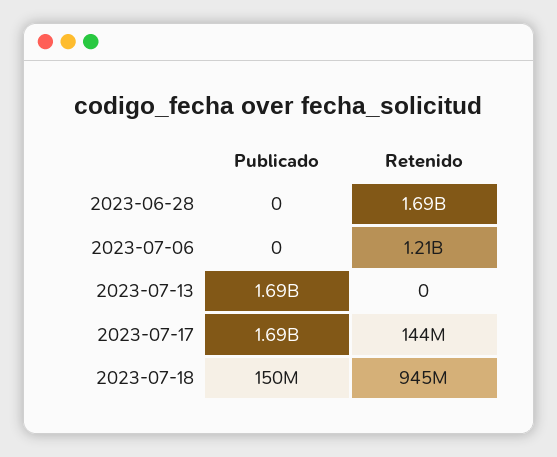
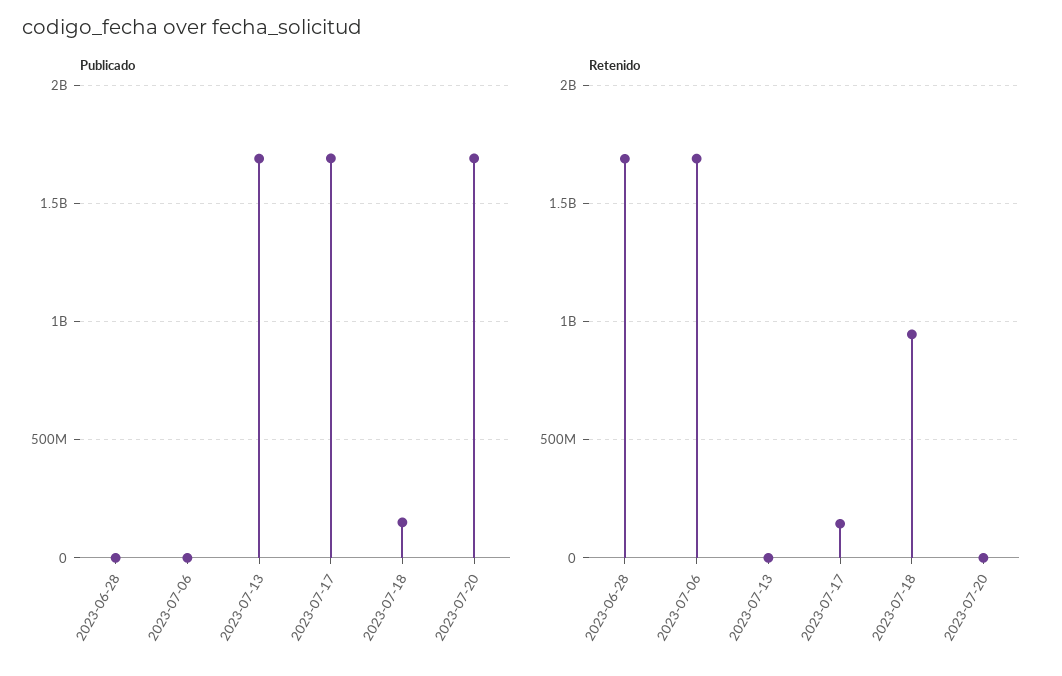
Retenido, 2023-07-06: 1210000000 -> 1700000000
Publicado, 2023-07-20: none -> 1700000000
Retenido, 2023-07-20: none -> 0

